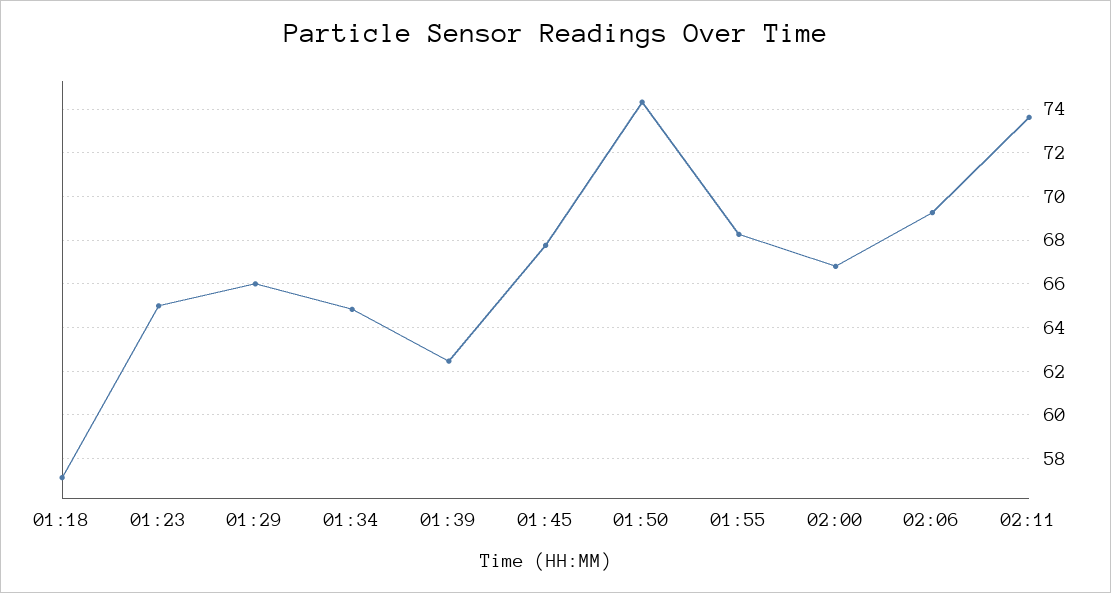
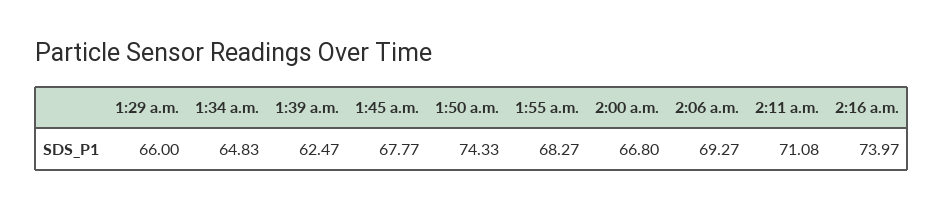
01:18: 57 -> none
01:23: 65 -> none
02:11: 73.5 -> 71.08
2:16 a.m.: none -> 73.97

